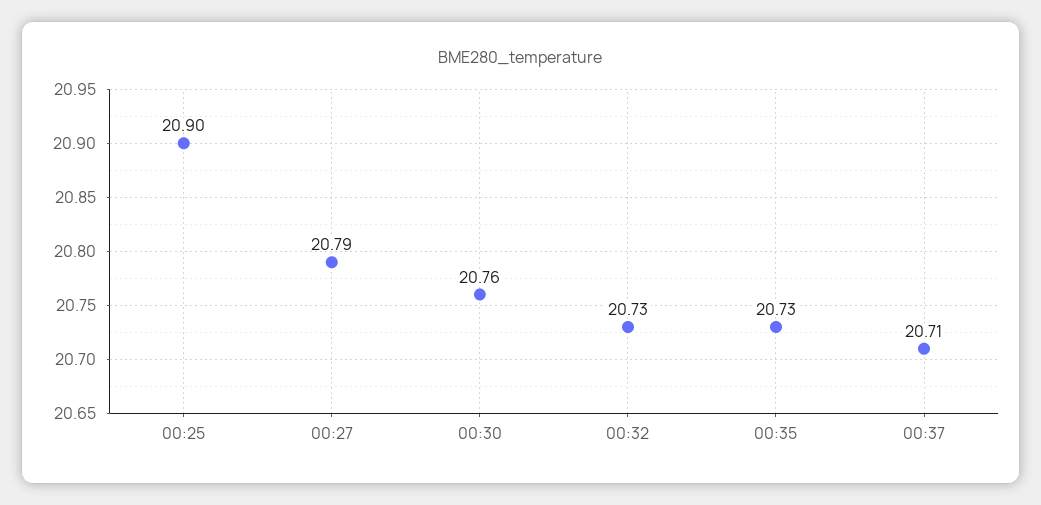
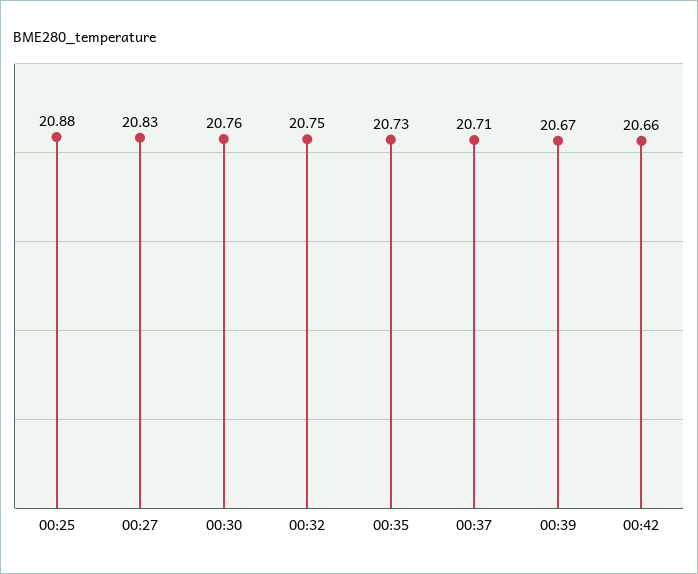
00:25: 20.9 -> 20.88
00:27: 20.79 -> 20.83
00:32: 20.73 -> 20.75
00:39: none -> 20.67
00:42: none -> 20.66

